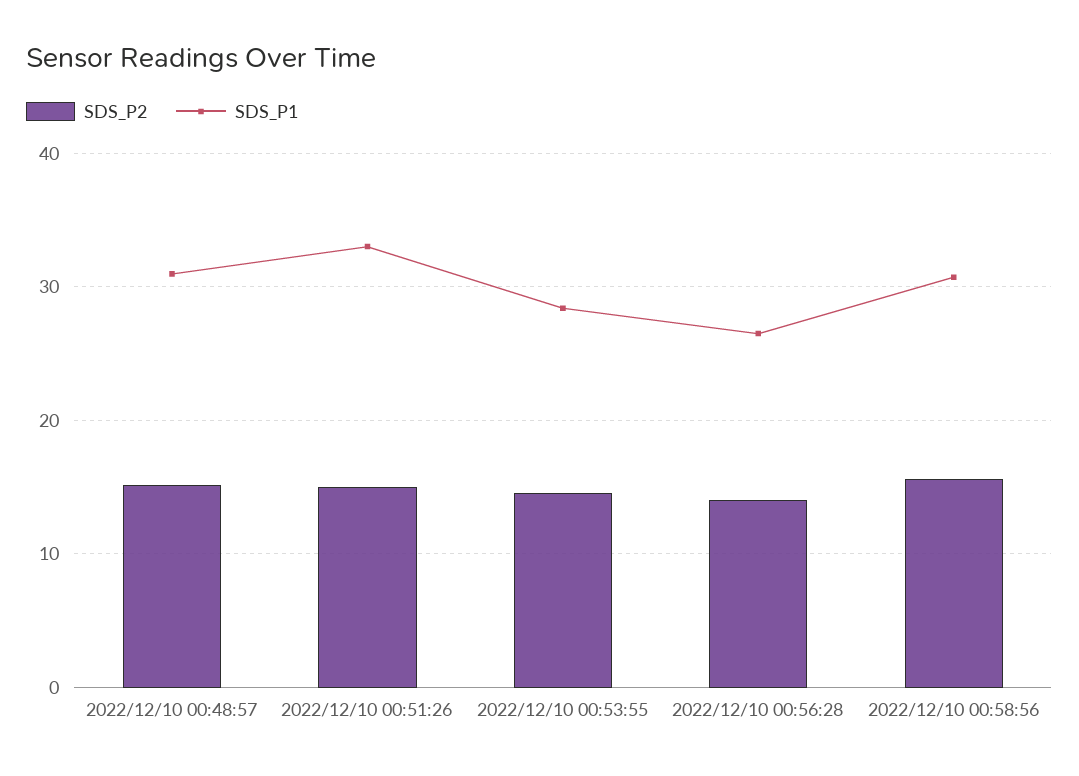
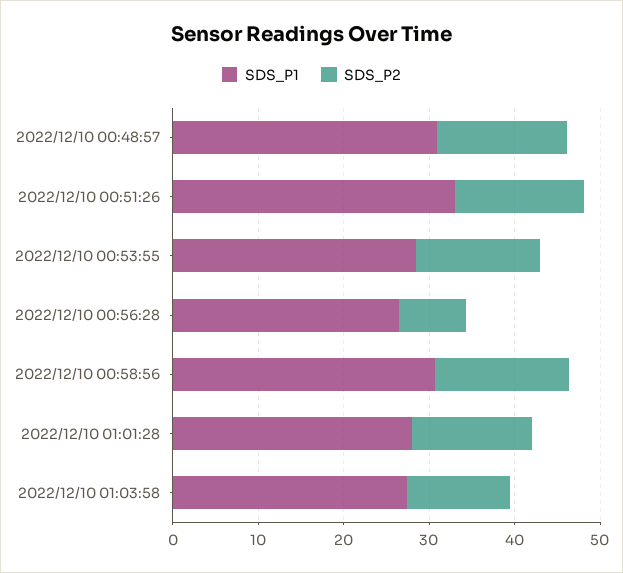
SDS_P2, 2022/12/10 00:56:28: 14 -> 8
SDS_P1, 2022/12/10 01:01:28: none -> 28
SDS_P2, 2022/12/10 01:01:28: none -> 14
SDS_P1, 2022/12/10 01:03:58: none -> 28
SDS_P2, 2022/12/10 01:03:58: none -> 12

